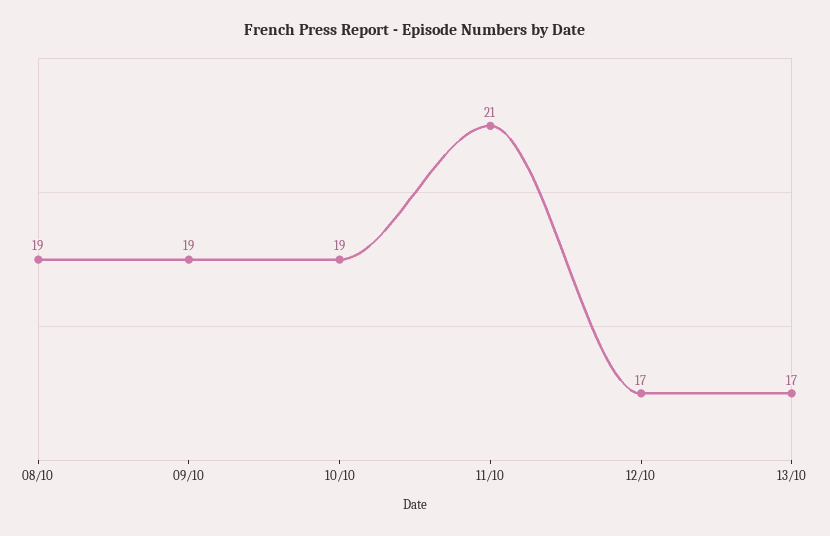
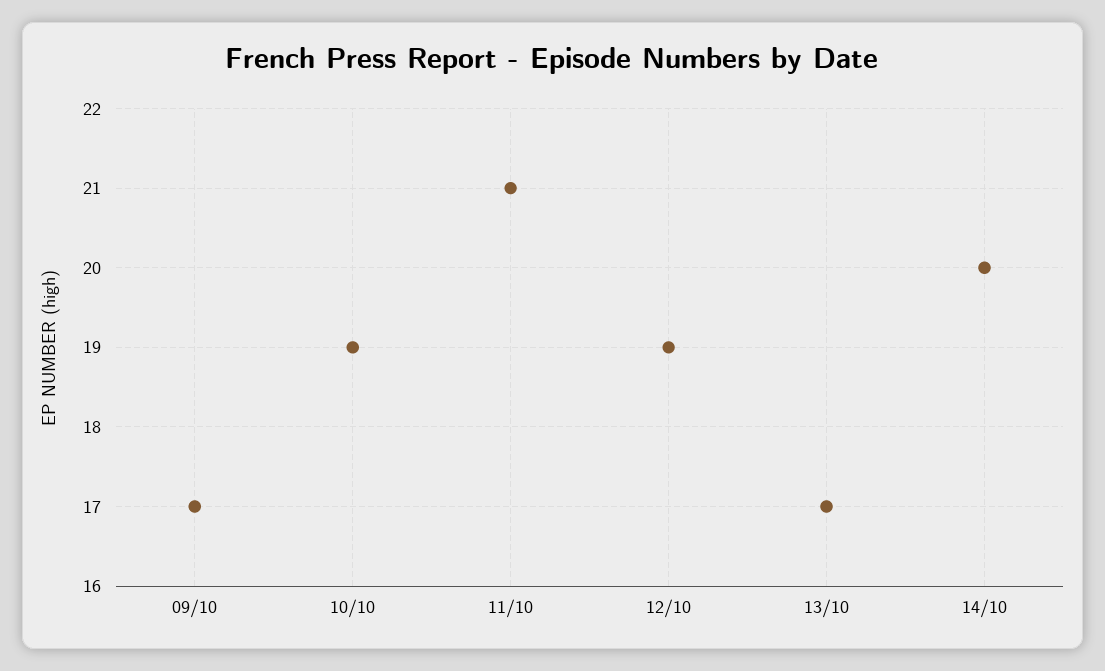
08/10: 19 -> none
09/10: 19 -> 17
12/10: 17 -> 19
14/10: none -> 20

